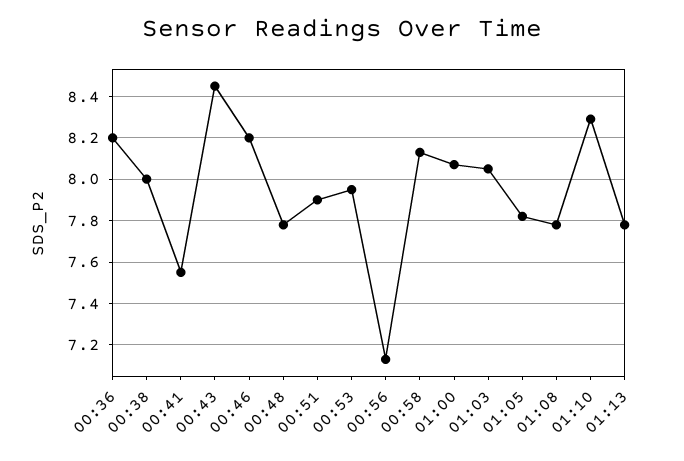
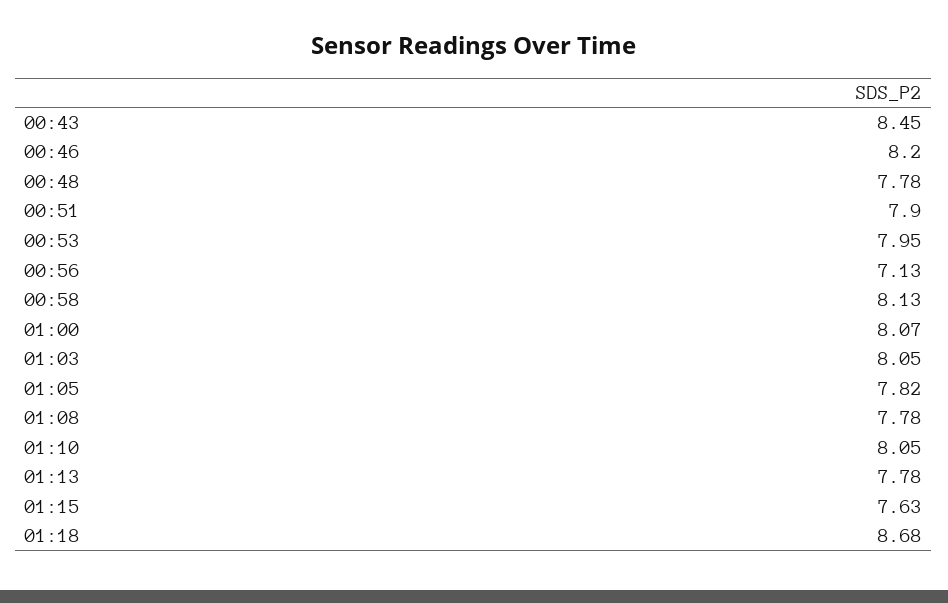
00:36: 8.2 -> none
00:38: 8 -> none
00:41: 7.55 -> none
01:10: 8.3 -> 8.05
01:15: none -> 7.63
01:18: none -> 8.68

